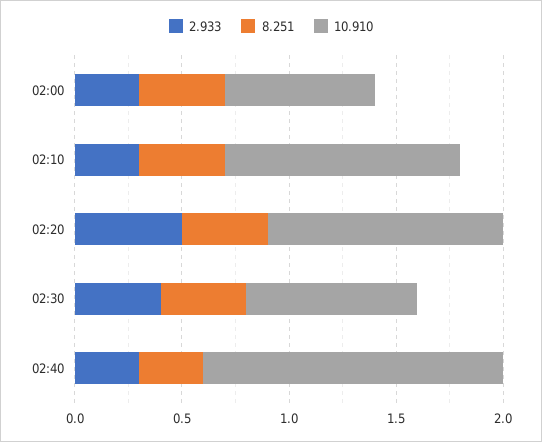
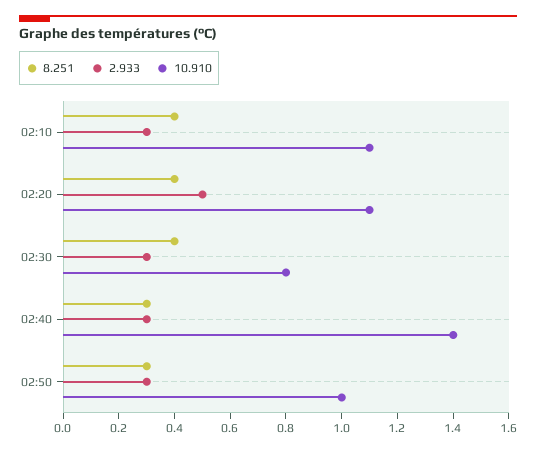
2.933, 02:00: 0.3 -> none
8.251, 02:00: 0.4 -> none
10.910, 02:00: 0.7 -> none
2.933, 02:30: 0.4 -> 0.3
8.251, 02:50: none -> 0.3
2.933, 02:50: none -> 0.3
10.910, 02:50: none -> 1

